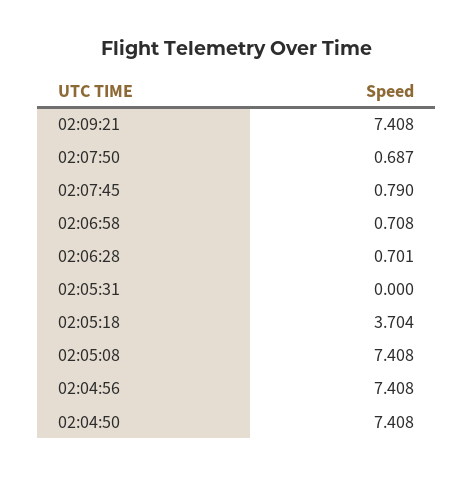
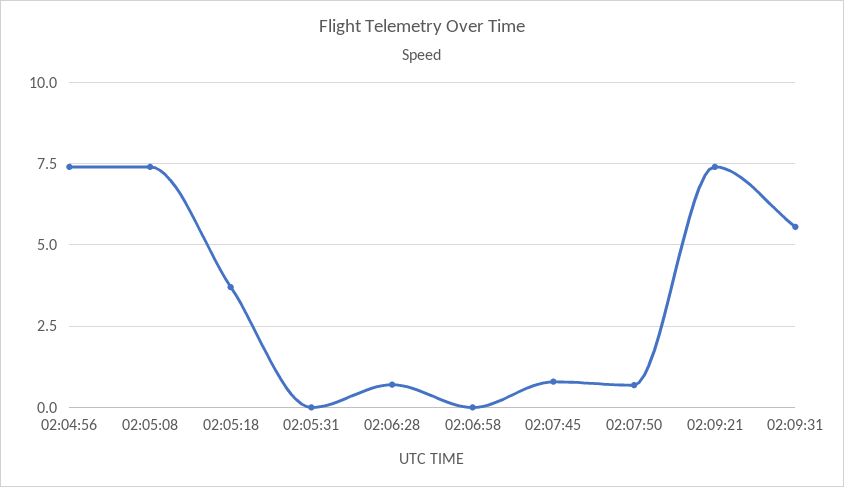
02:06:58: 0.708 -> 0
02:04:50: 7.408 -> none
02:09:31: none -> 5.5

